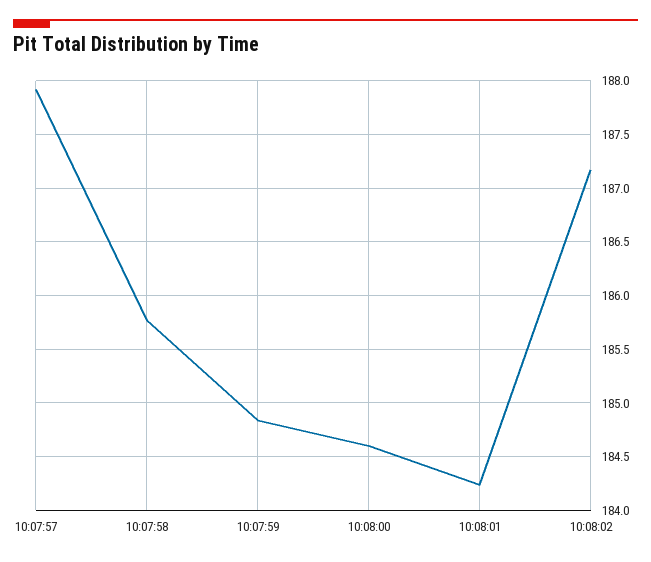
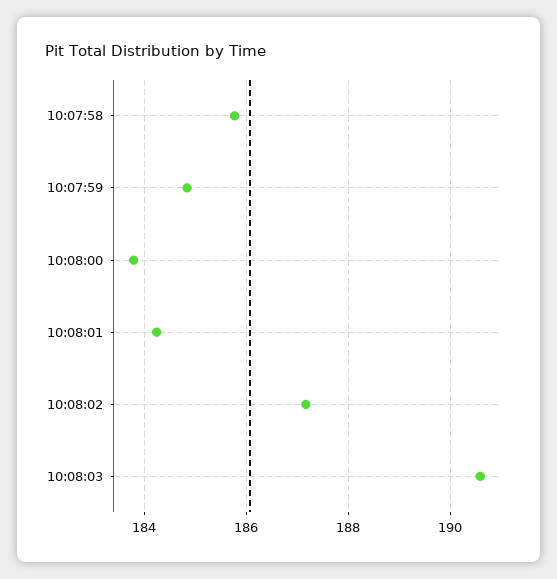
10:07:57: 187.9 -> none
10:08:00: 184.6 -> 183.8
10:08:03: none -> 190.6

